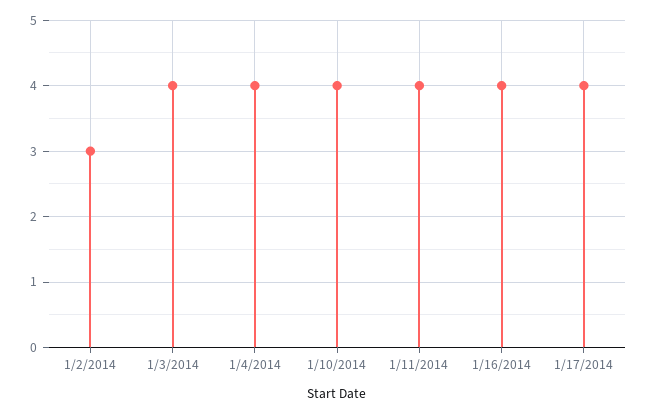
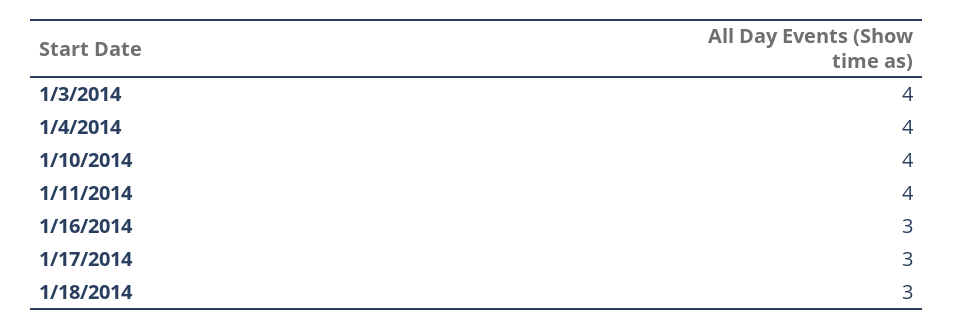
1/2/2014: 3 -> none
1/16/2014: 4 -> 3
1/17/2014: 4 -> 3
1/18/2014: none -> 3

